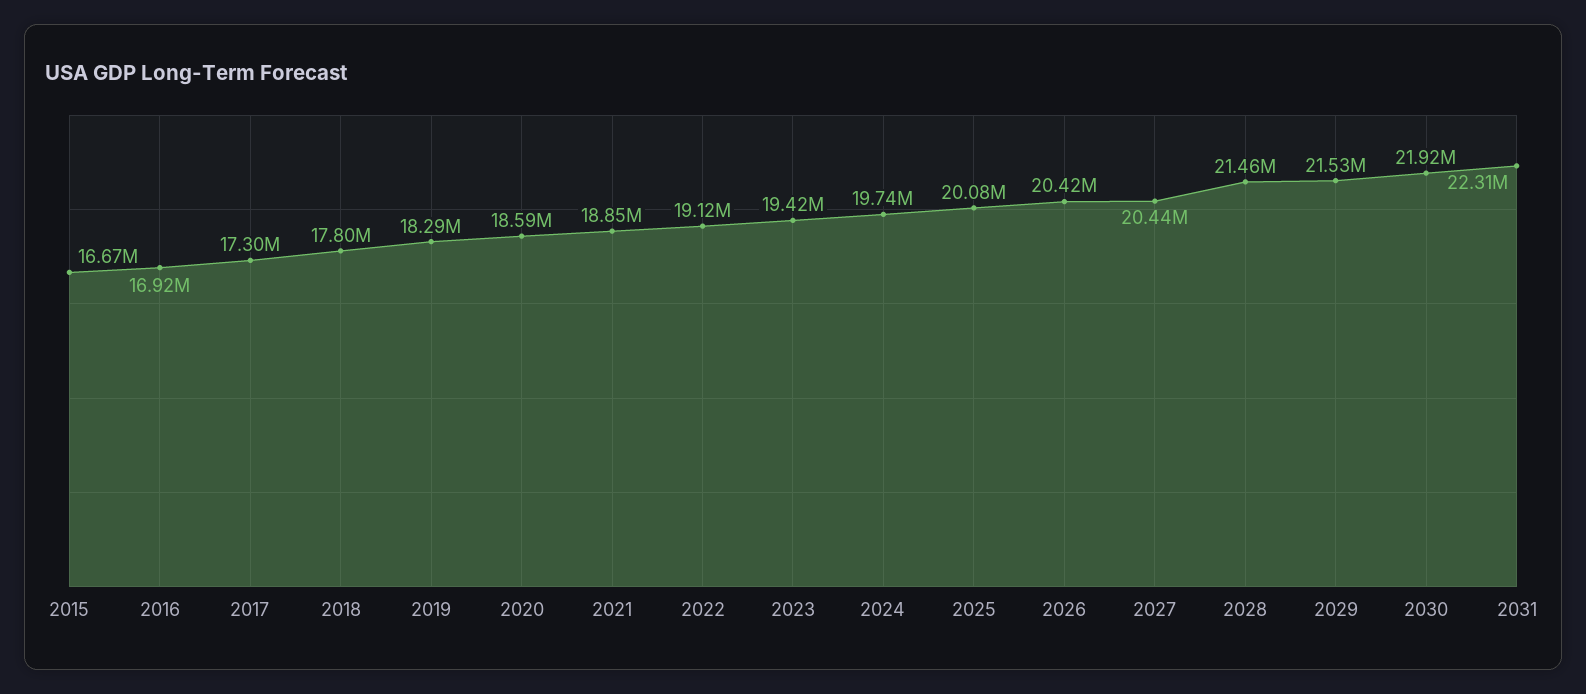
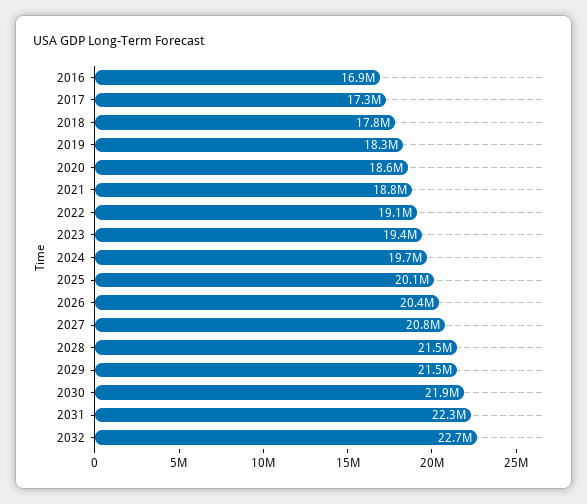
2015: 16670000 -> none
2027: 20440000 -> 20800000
2032: none -> 22700000

